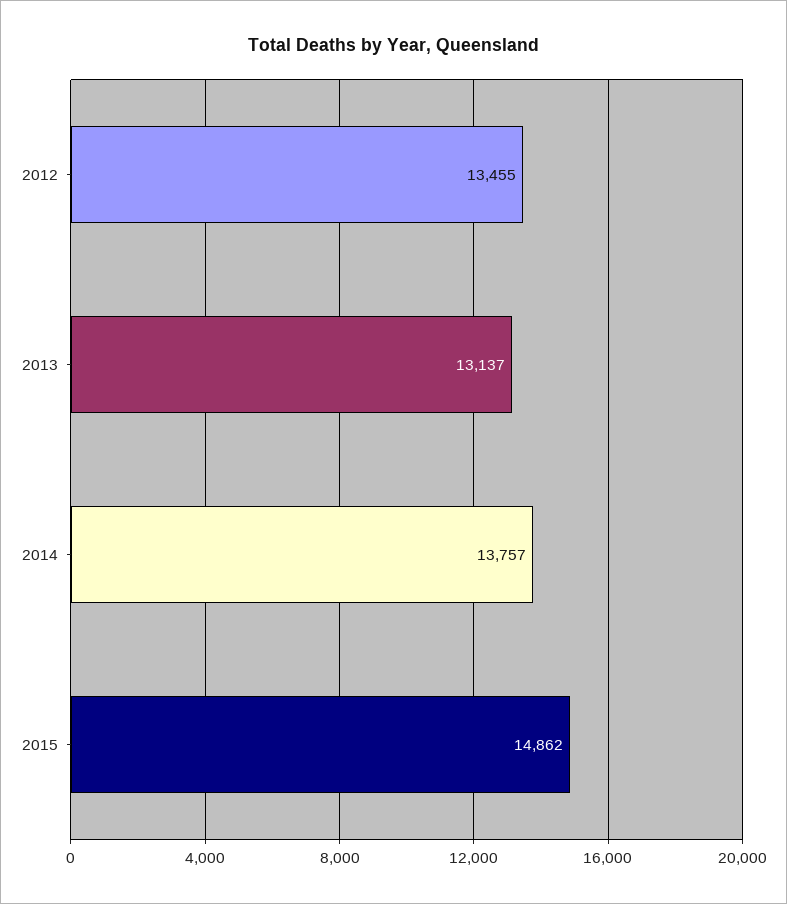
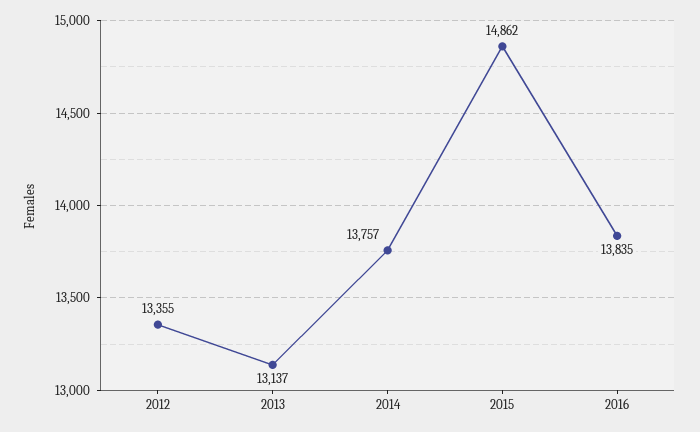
2012: 13455 -> 13355
2016: none -> 13835

